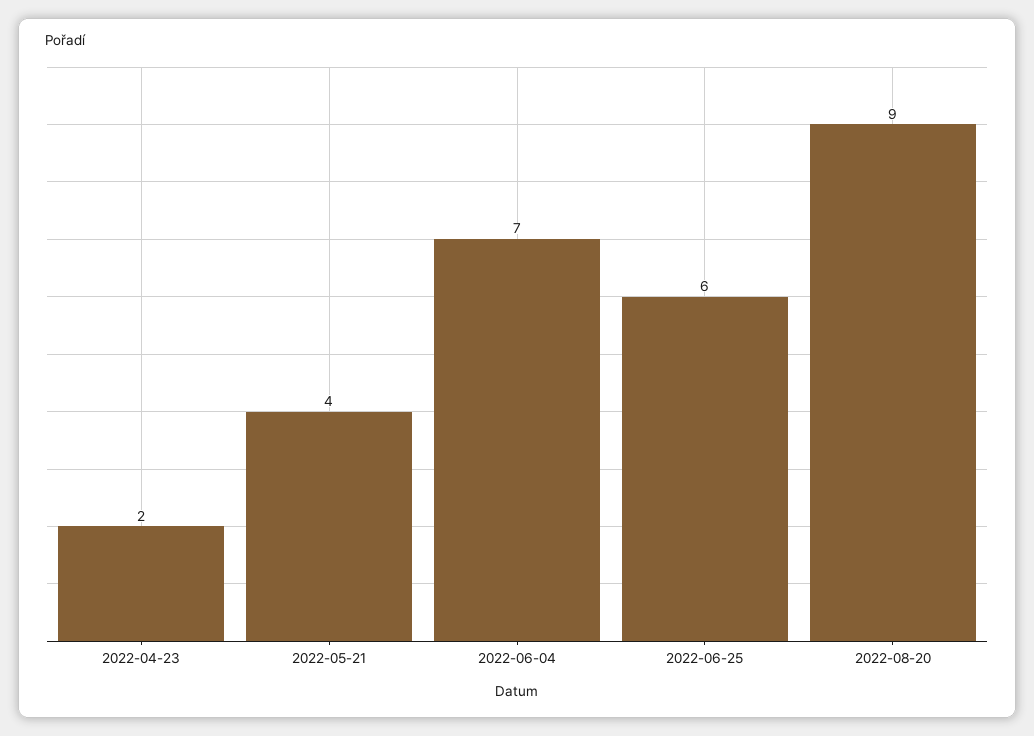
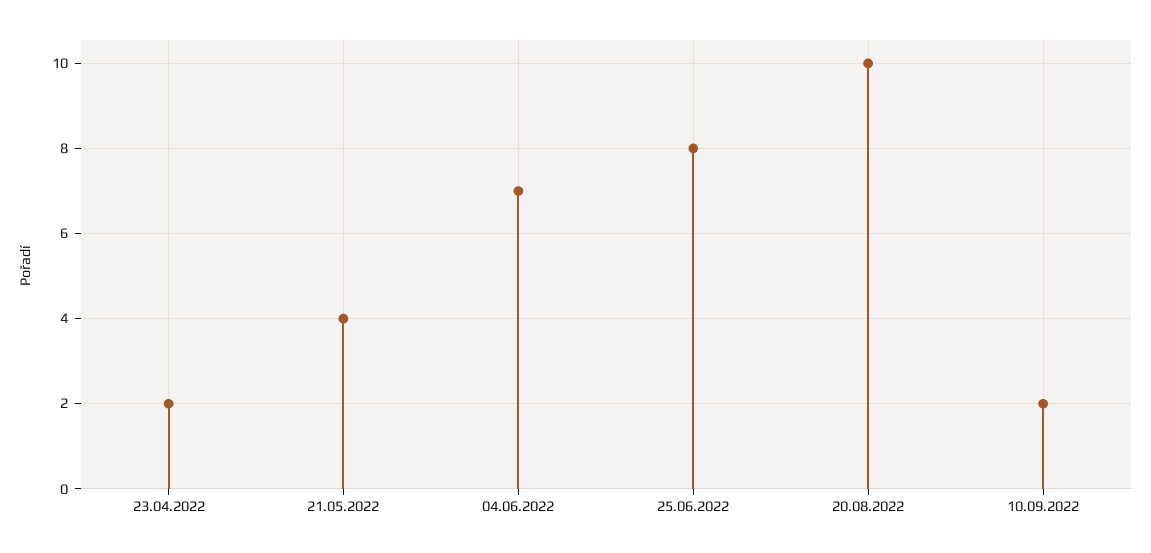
2022-06-25: 6 -> 8
2022-08-20: 9 -> 10
10.09.2022: none -> 2

